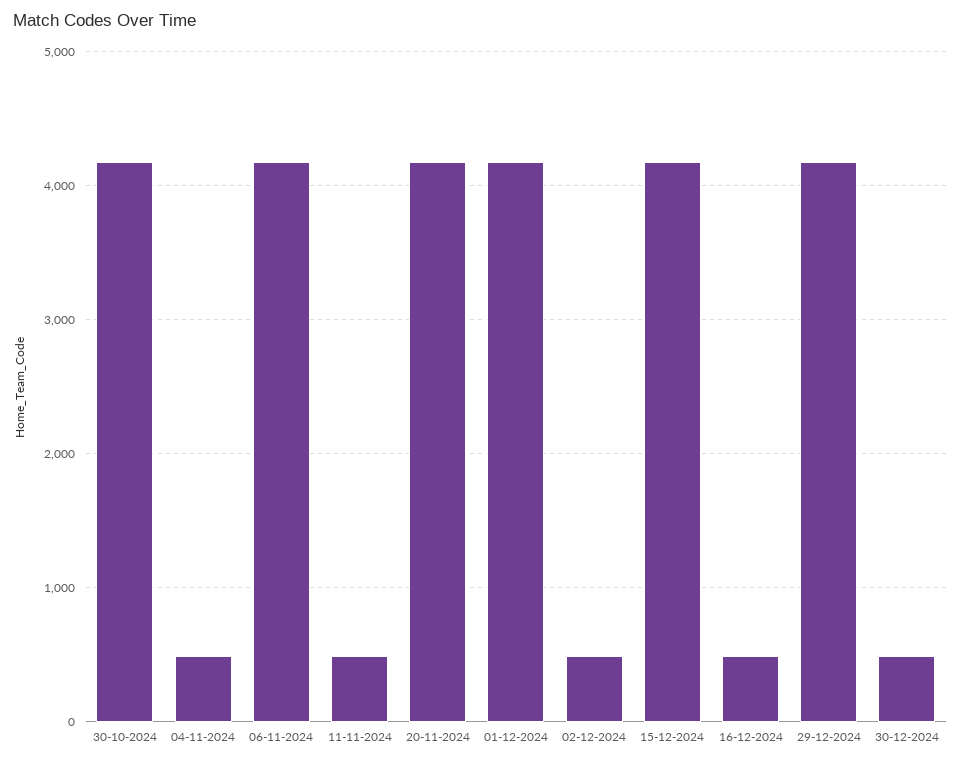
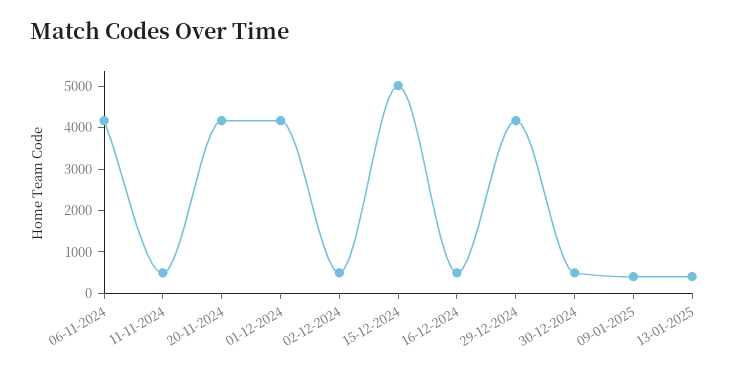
30-10-2024: 4200 -> none
04-11-2024: 500 -> none
15-12-2024: 4200 -> 5000
09-01-2025: none -> 400
13-01-2025: none -> 400

